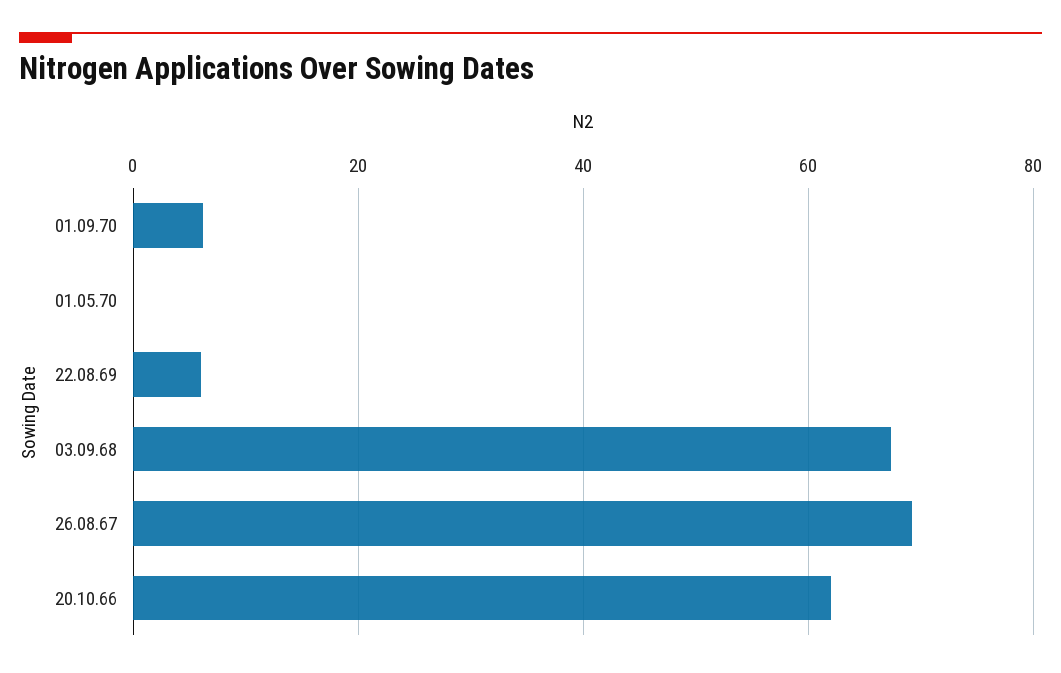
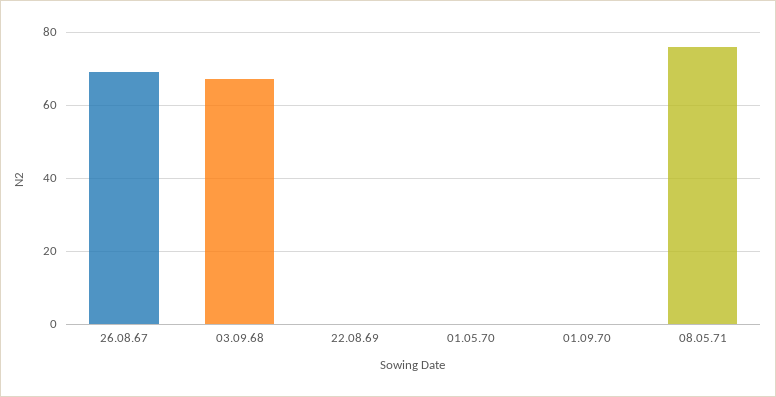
01.09.70: 6 -> 0
22.08.69: 6 -> 0
20.10.66: 62 -> none
08.05.71: none -> 76

